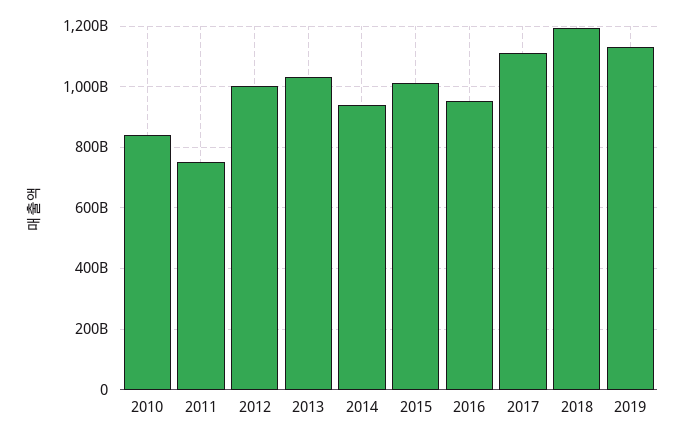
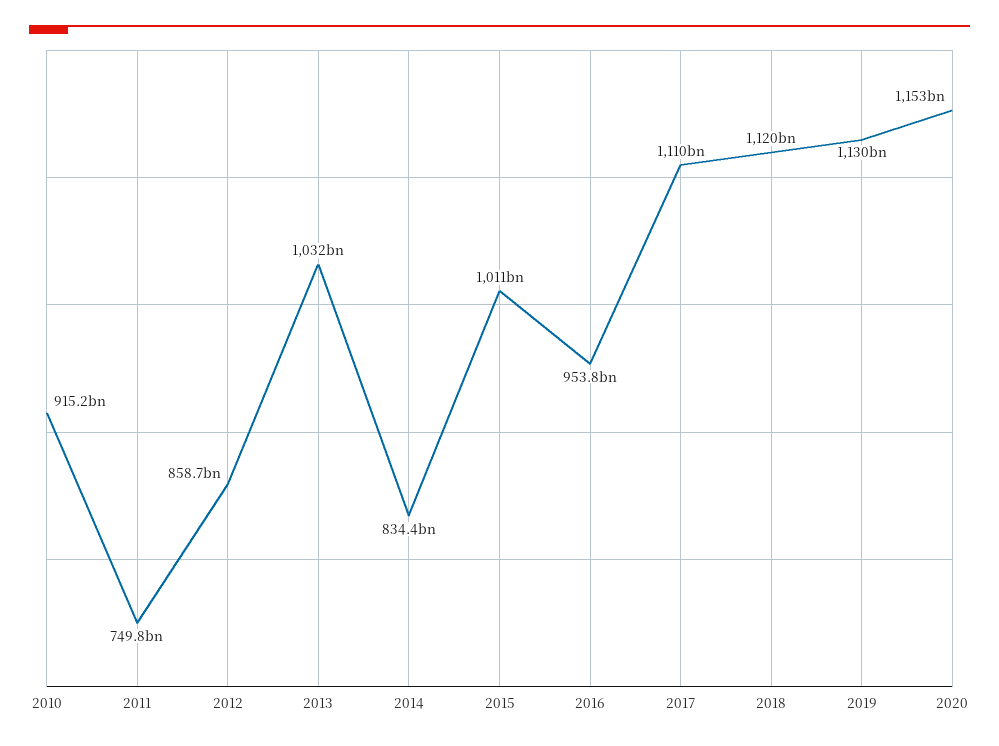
2010: 840000000000 -> 915200000000
2012: 1000000000000 -> 858700000000
2014: 940000000000 -> 834400000000
2018: 1200000000000 -> 1120000000000
2020: none -> 1153000000000

